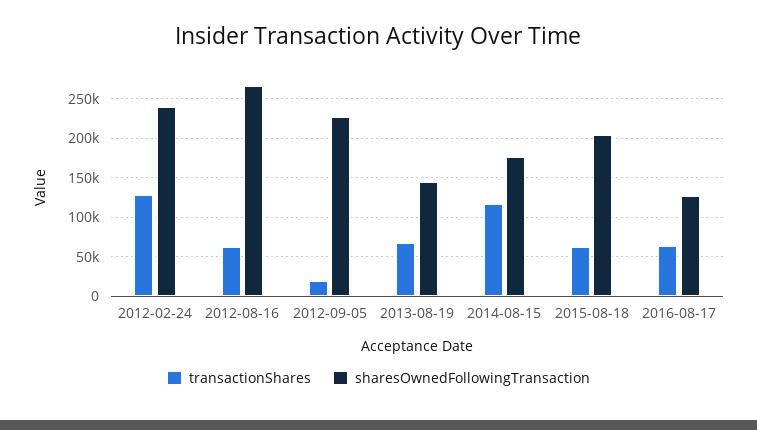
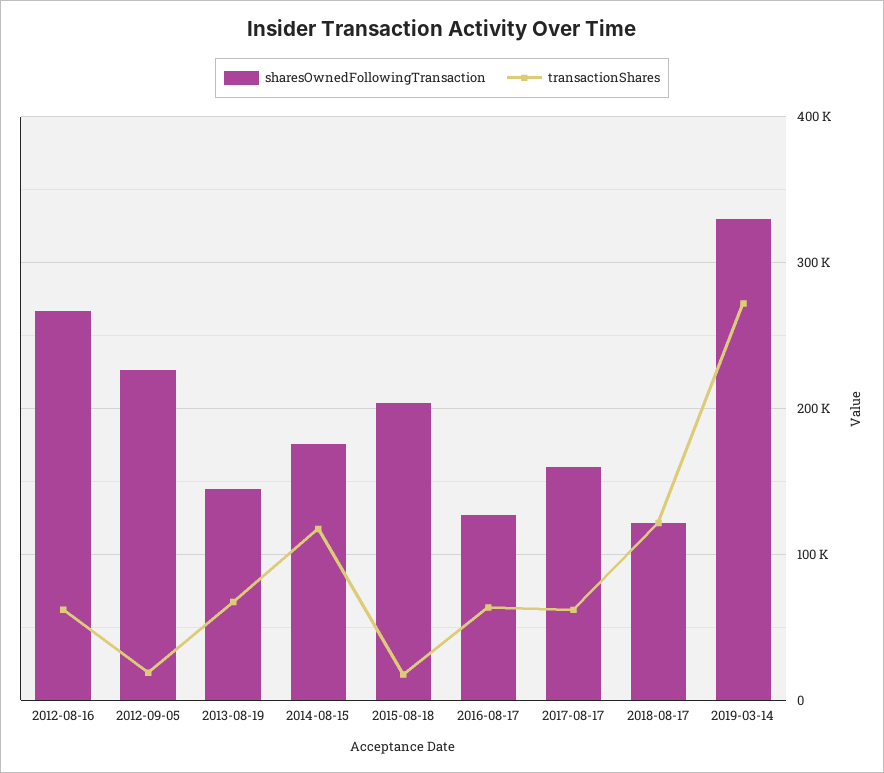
transactionShares, 2012-02-24: 130000 -> none
sharesOwnedFollowingTransaction, 2012-02-24: 240000 -> none
transactionShares, 2015-08-18: 60000 -> 20000
sharesOwnedFollowingTransaction, 2017-08-17: none -> 160000
transactionShares, 2017-08-17: none -> 60000
sharesOwnedFollowingTransaction, 2018-08-17: none -> 120000
transactionShares, 2018-08-17: none -> 120000
sharesOwnedFollowingTransaction, 2019-03-14: none -> 330000
transactionShares, 2019-03-14: none -> 270000

